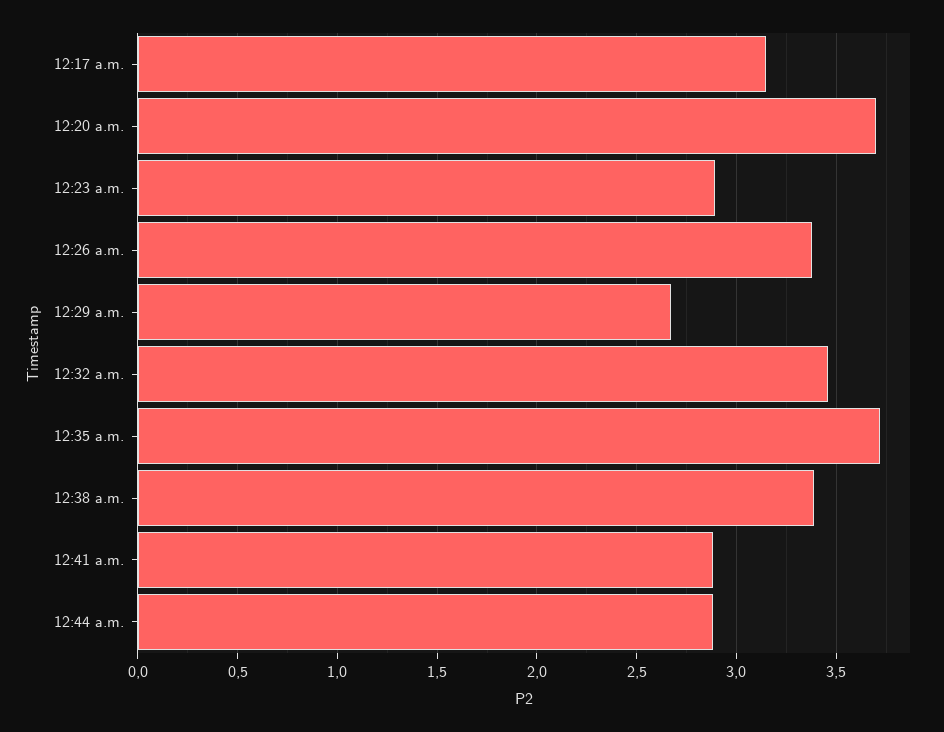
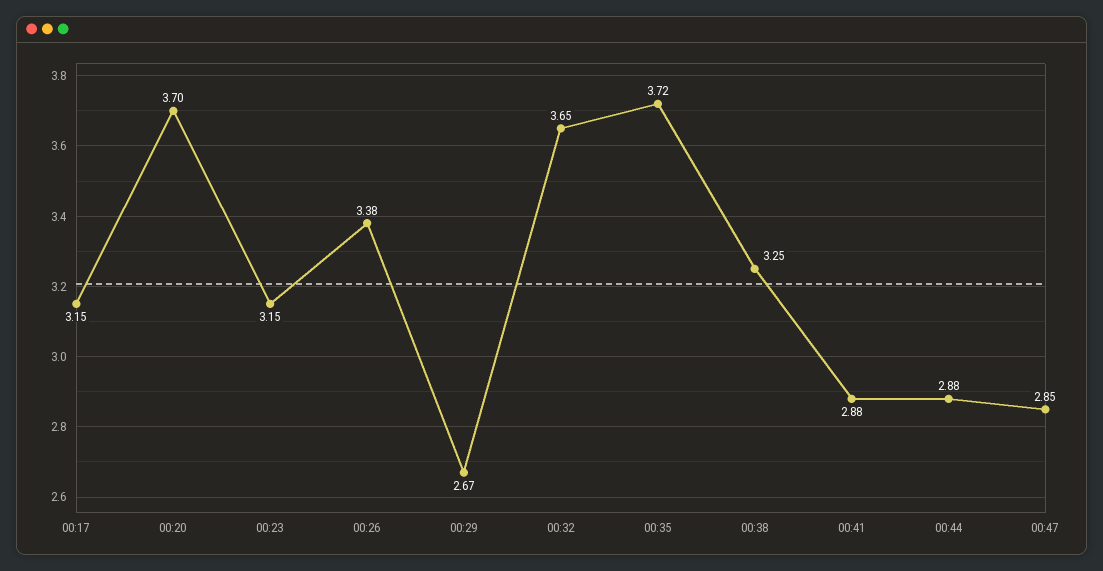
12:23 a.m.: 2.9 -> 3.15
12:32 a.m.: 3.45 -> 3.65
12:38 a.m.: 3.4 -> 3.25
00:47: none -> 2.85

